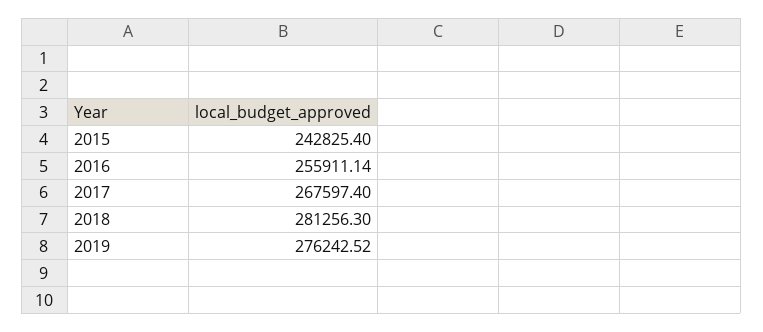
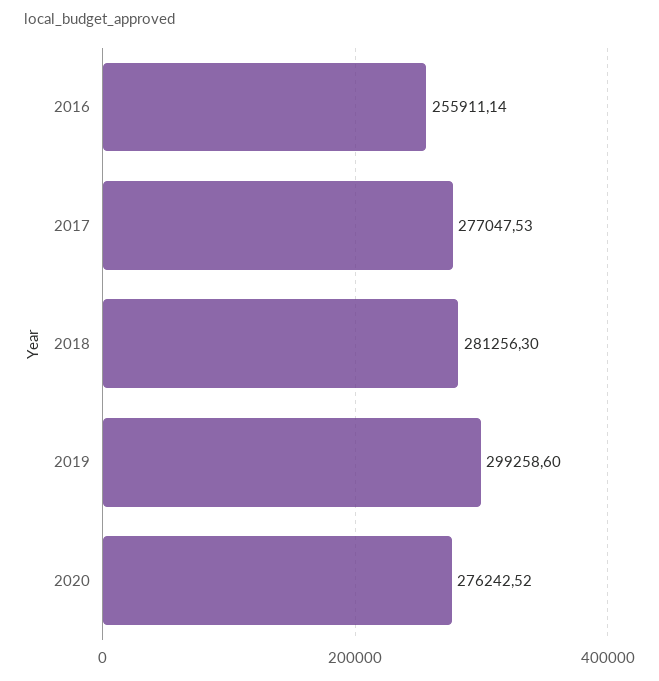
2015: 242825.4 -> none
2017: 267597.4 -> 277047.53
2019: 276242.52 -> 299258.6
2020: none -> 276242.52

